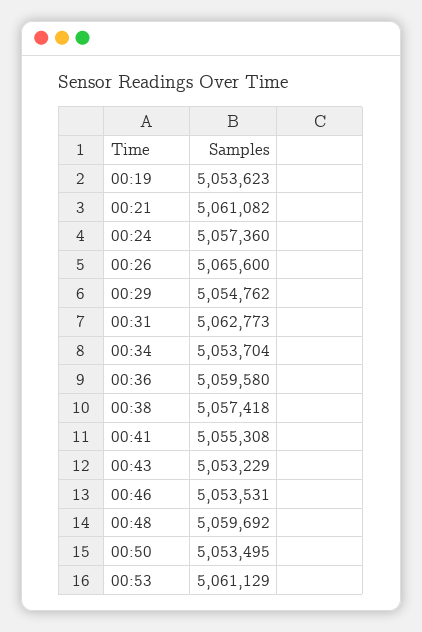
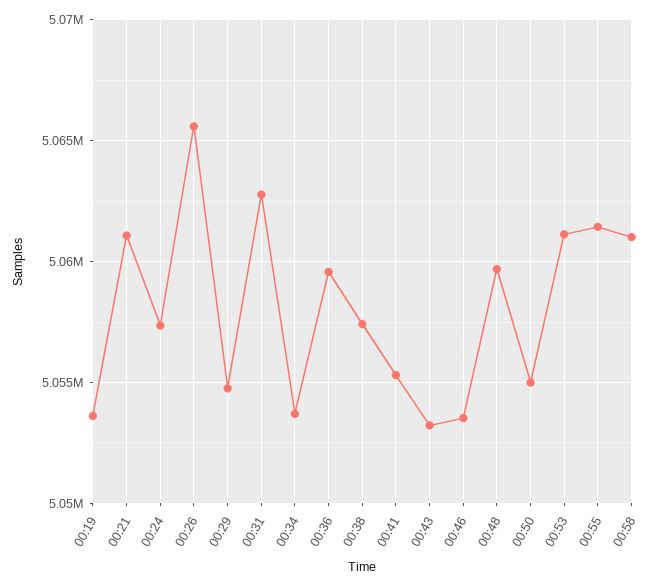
00:50: 5053495 -> 5055000
00:55: none -> 5061500
00:58: none -> 5061000

